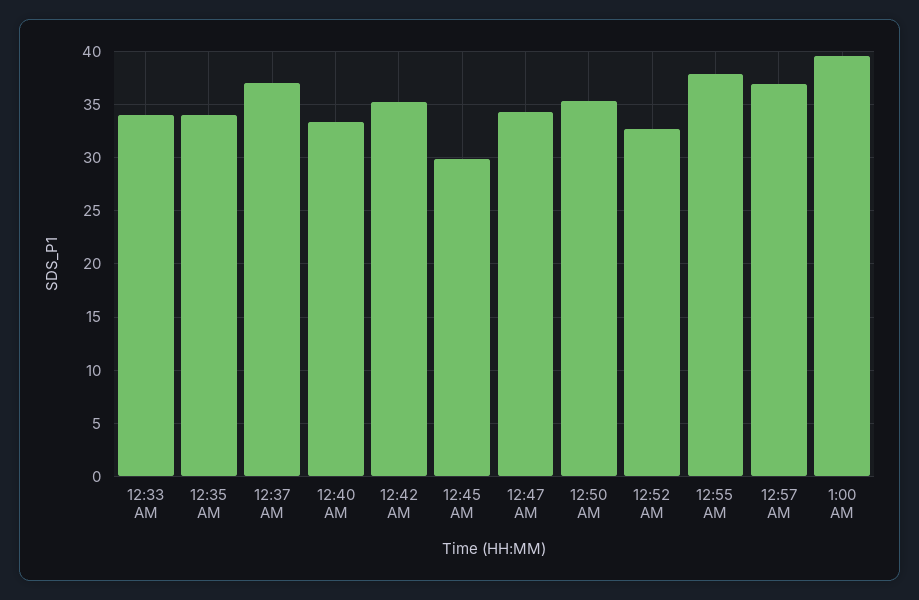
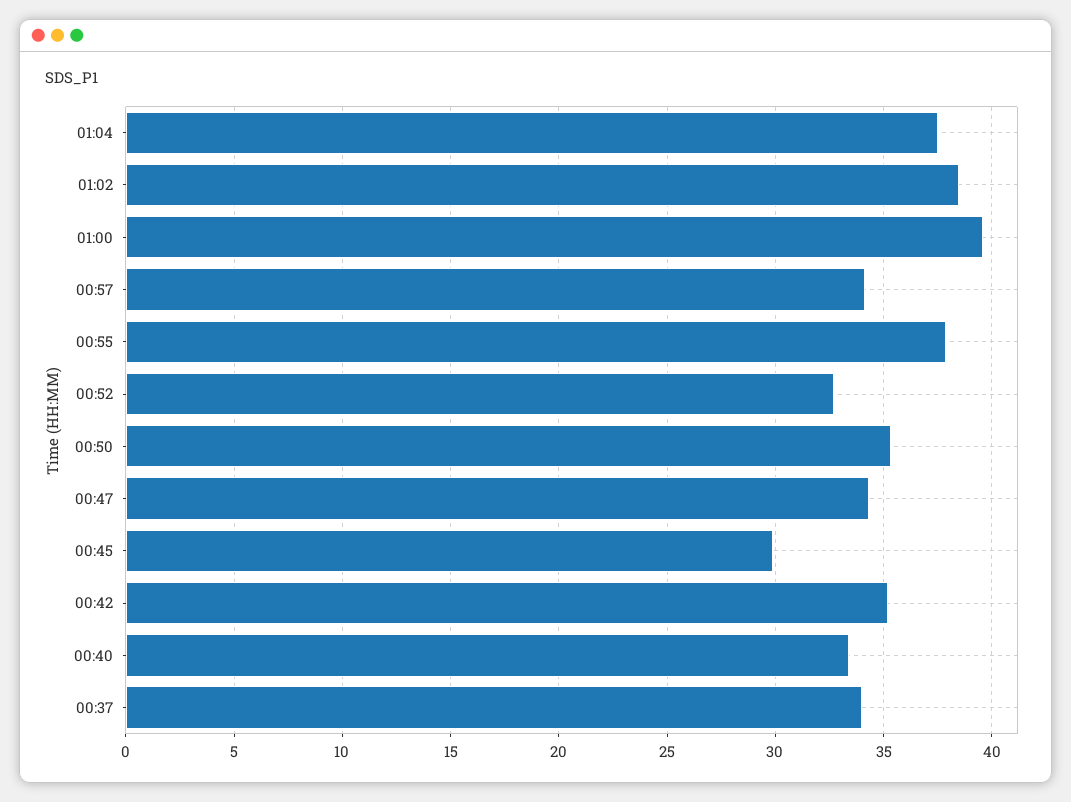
12:33 AM: 34 -> none
12:35 AM: 34 -> none
12:37 AM: 37 -> 34
12:57 AM: 37 -> 34
01:04: none -> 37.5
01:02: none -> 38.5

